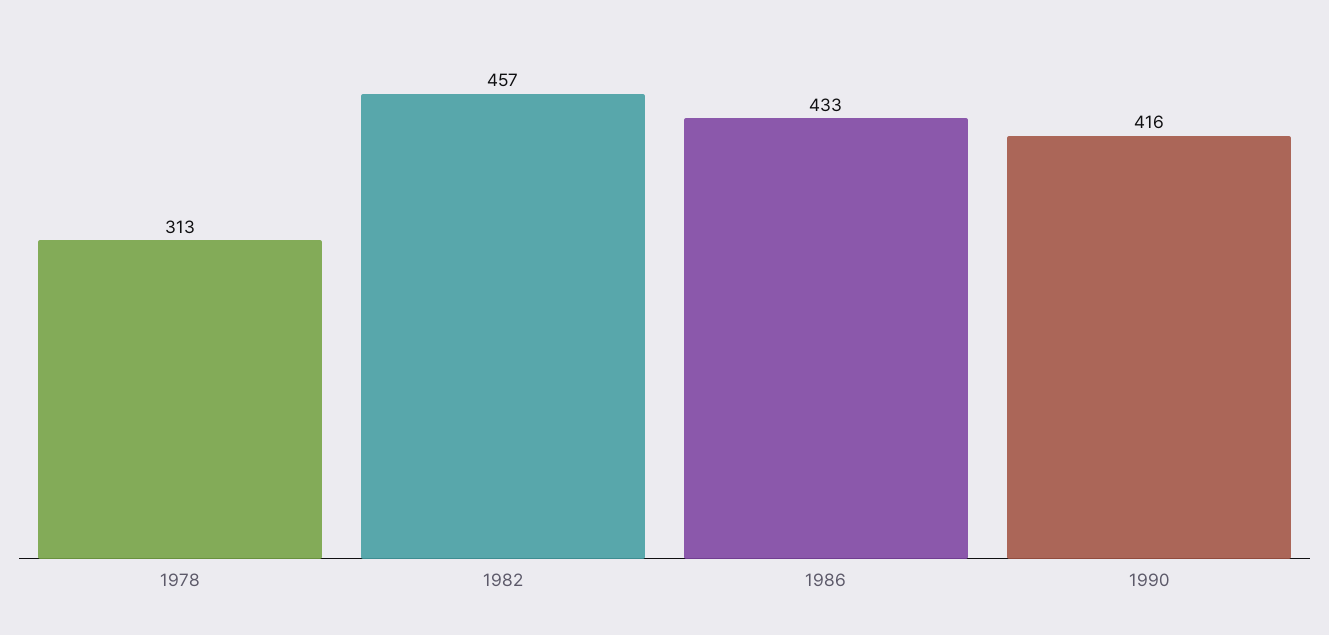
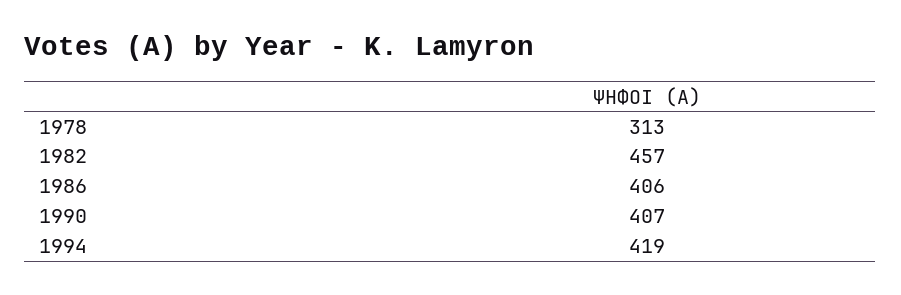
1986: 433 -> 406
1990: 416 -> 407
1994: none -> 419

